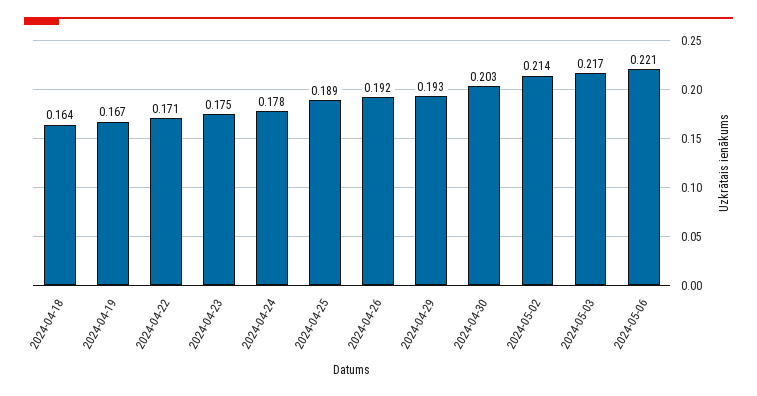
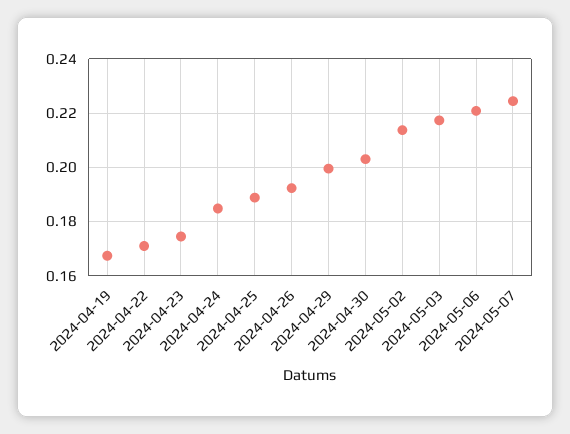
2024-04-18: 0.164 -> none
2024-04-24: 0.178 -> 0.185
2024-04-29: 0.193 -> 0.2
2024-05-07: none -> 0.225

